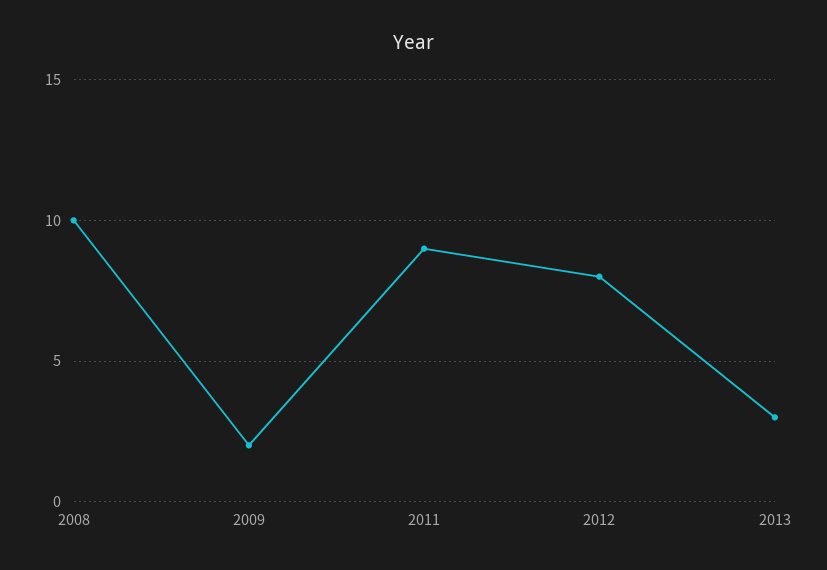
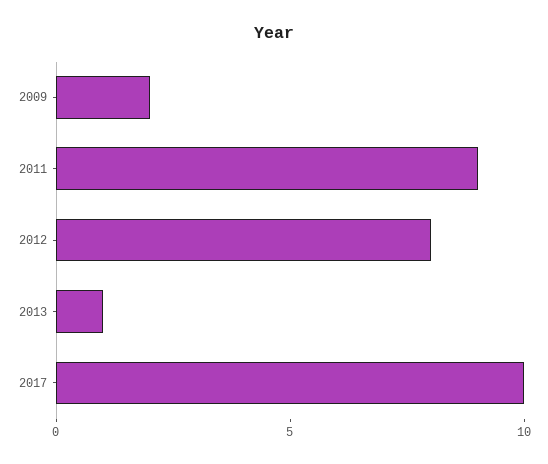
2008: 10 -> none
2013: 3 -> 1
2017: none -> 10

